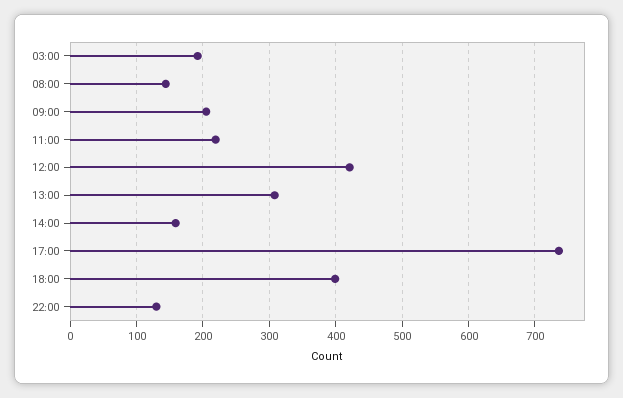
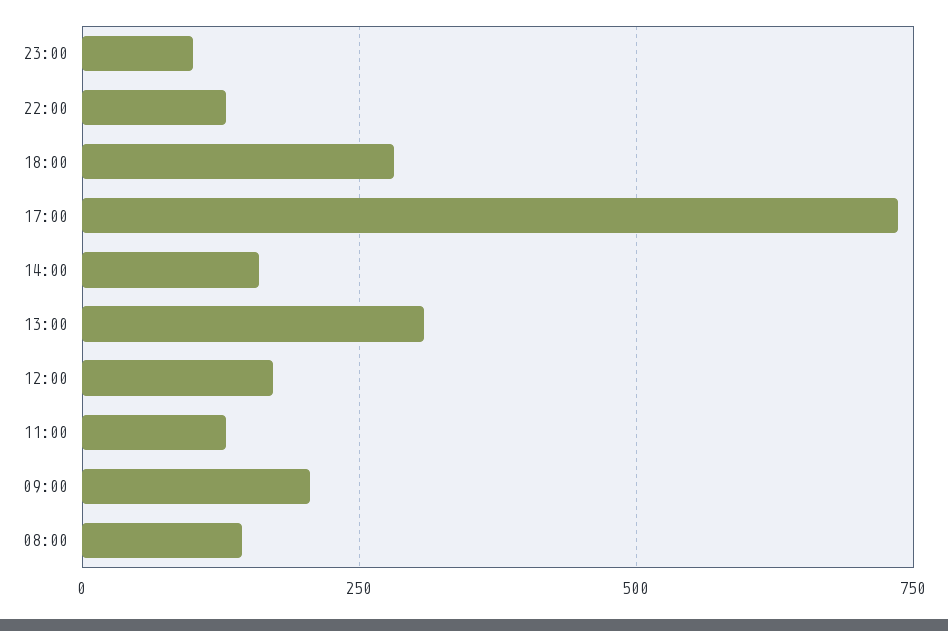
03:00: 190 -> none
11:00: 220 -> 125
12:00: 420 -> 175
18:00: 400 -> 275
23:00: none -> 100

